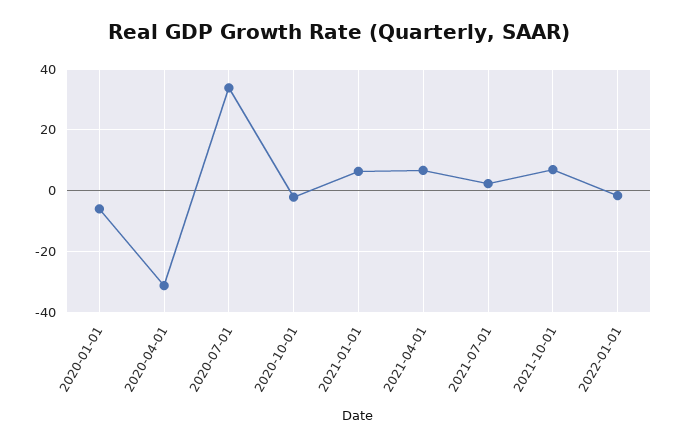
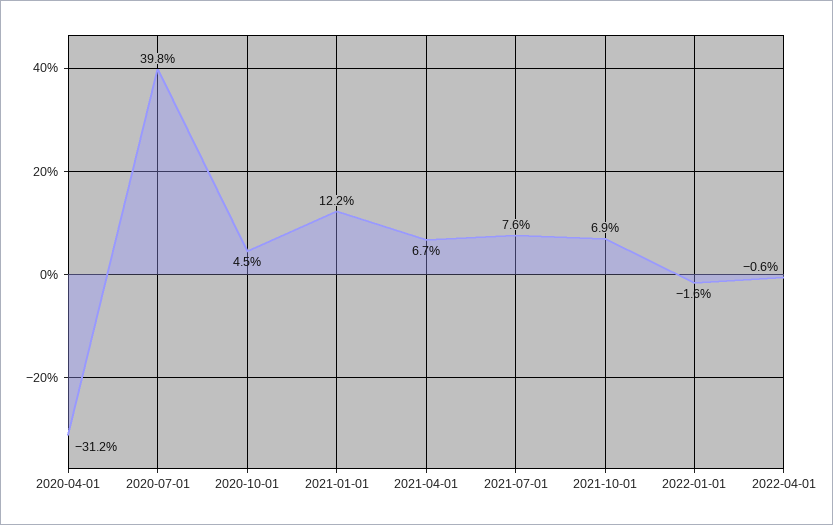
2020-01-01: -6 -> none
2020-07-01: 34 -> 39.8
2020-10-01: -2 -> 4.5
2021-01-01: 6 -> 12.2
2021-07-01: 2 -> 7.6
2022-04-01: none -> -0.6

